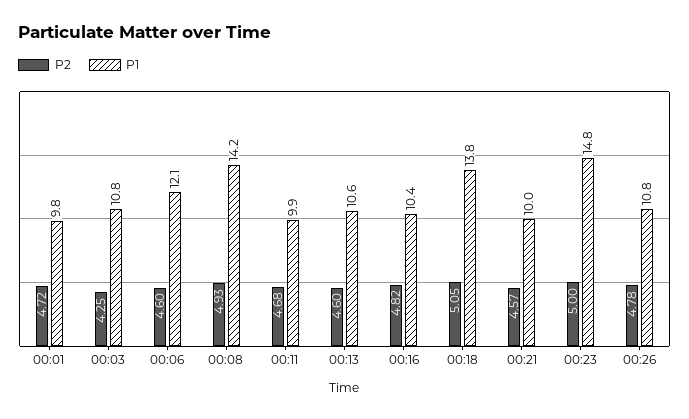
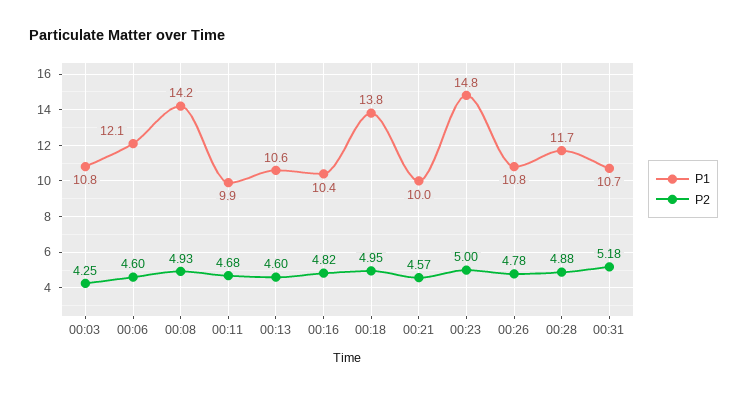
P2, 00:01: 4.72 -> none
P1, 00:01: 9.8 -> none
P2, 00:18: 5.05 -> 4.95
P1, 00:28: none -> 11.7
P2, 00:28: none -> 4.88
P1, 00:31: none -> 10.7
P2, 00:31: none -> 5.18

